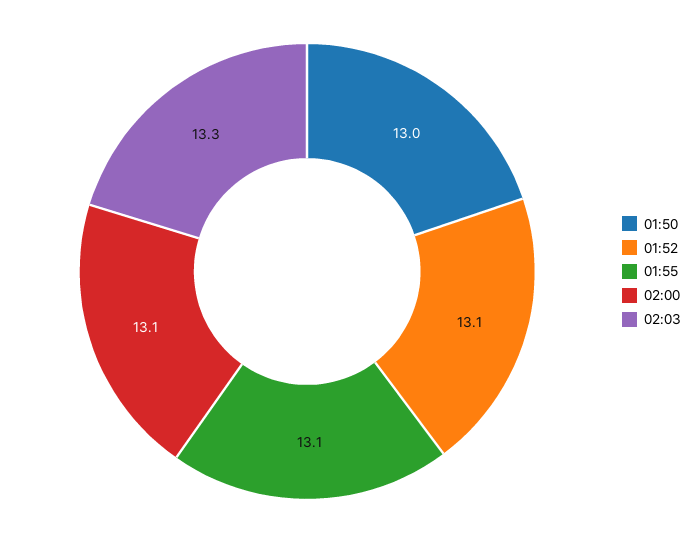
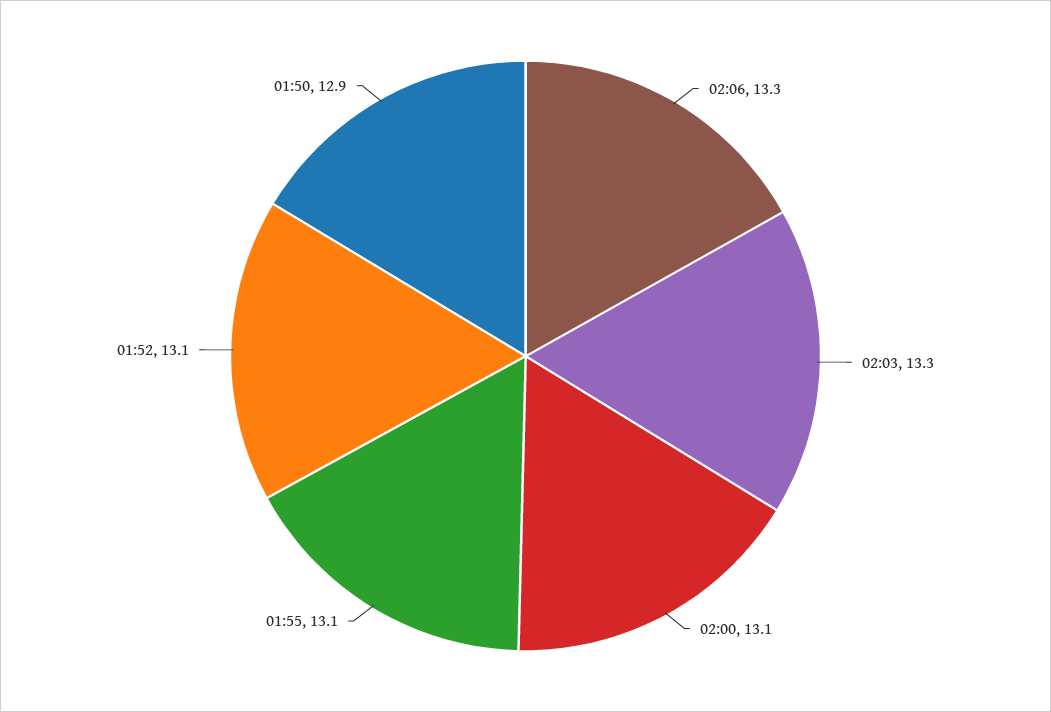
01:50: 13 -> 12.9
02:06: none -> 13.3

